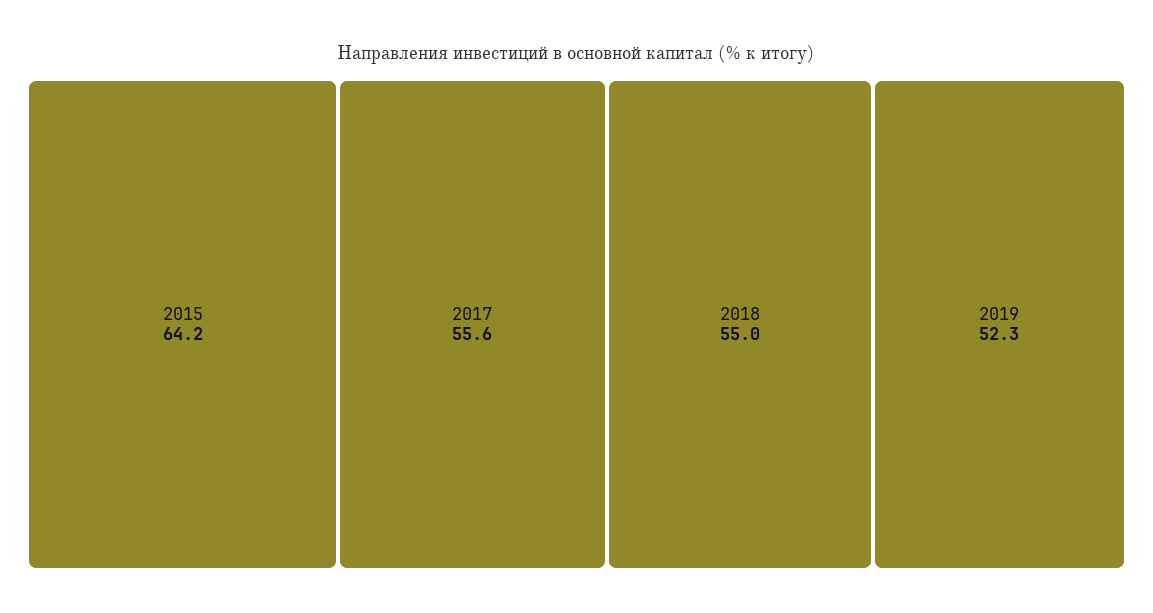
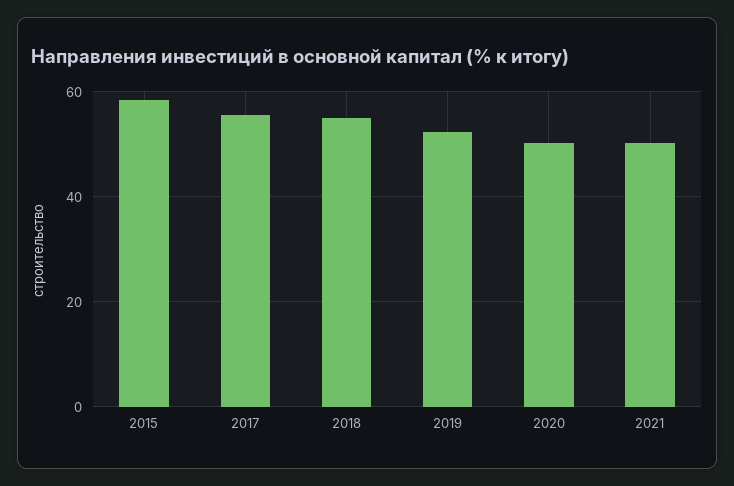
2015: 64.2 -> 58
2020: none -> 50
2021: none -> 50

